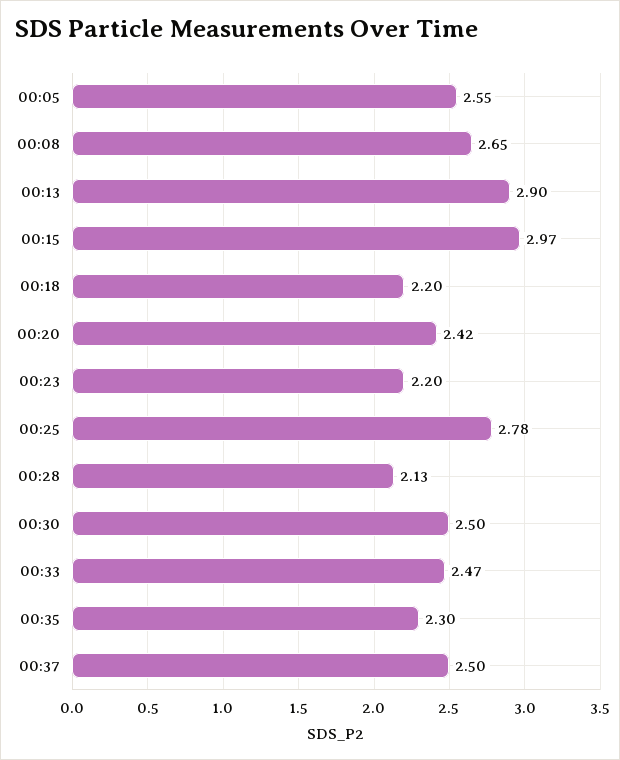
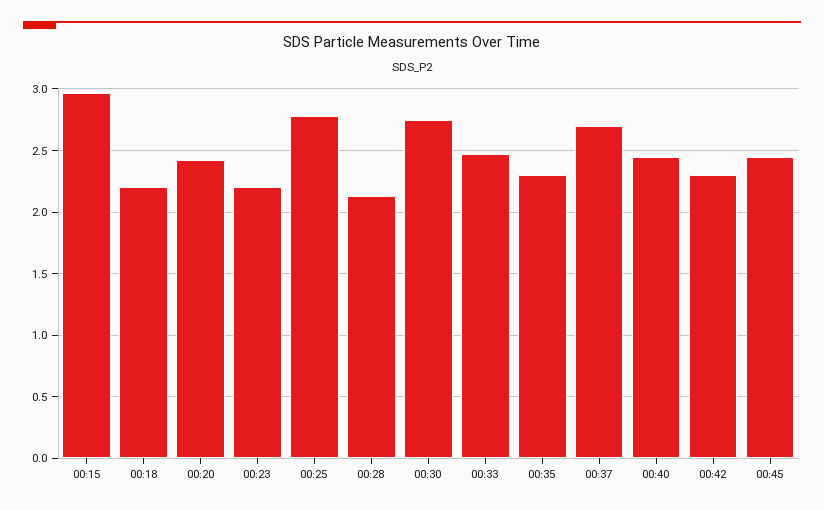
00:05: 2.55 -> none
00:08: 2.65 -> none
00:13: 2.9 -> none
00:30: 2.5 -> 2.75
00:37: 2.5 -> 2.7
00:40: none -> 2.45
00:42: none -> 2.3
00:45: none -> 2.45

